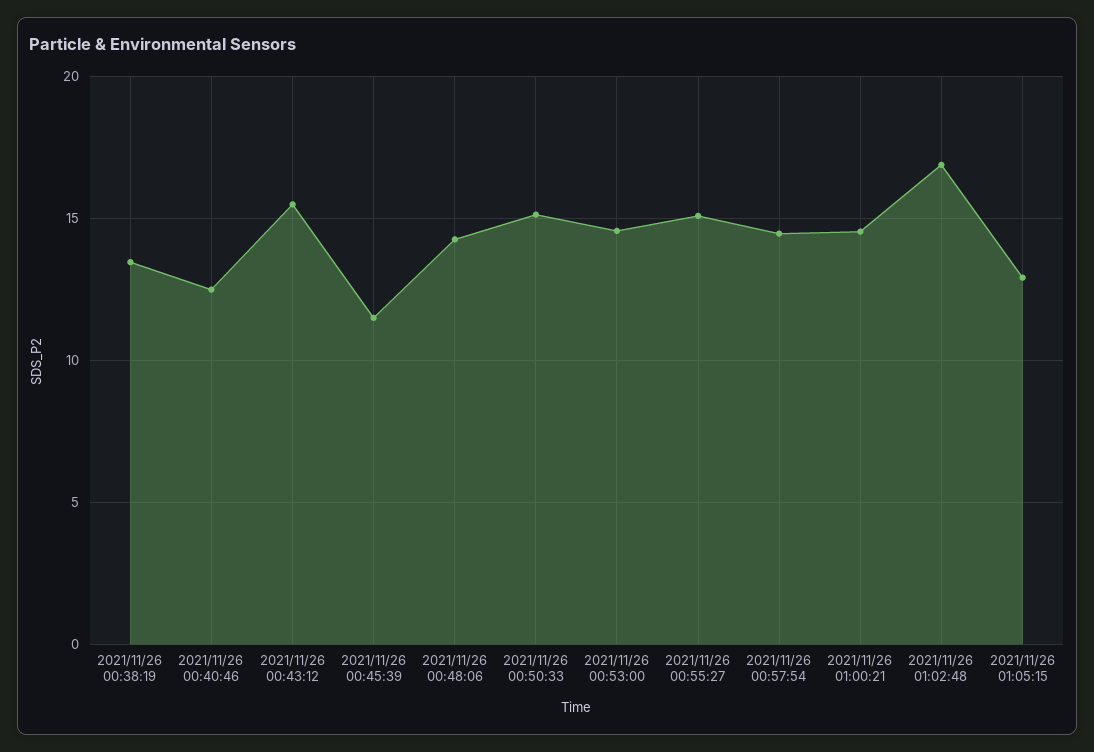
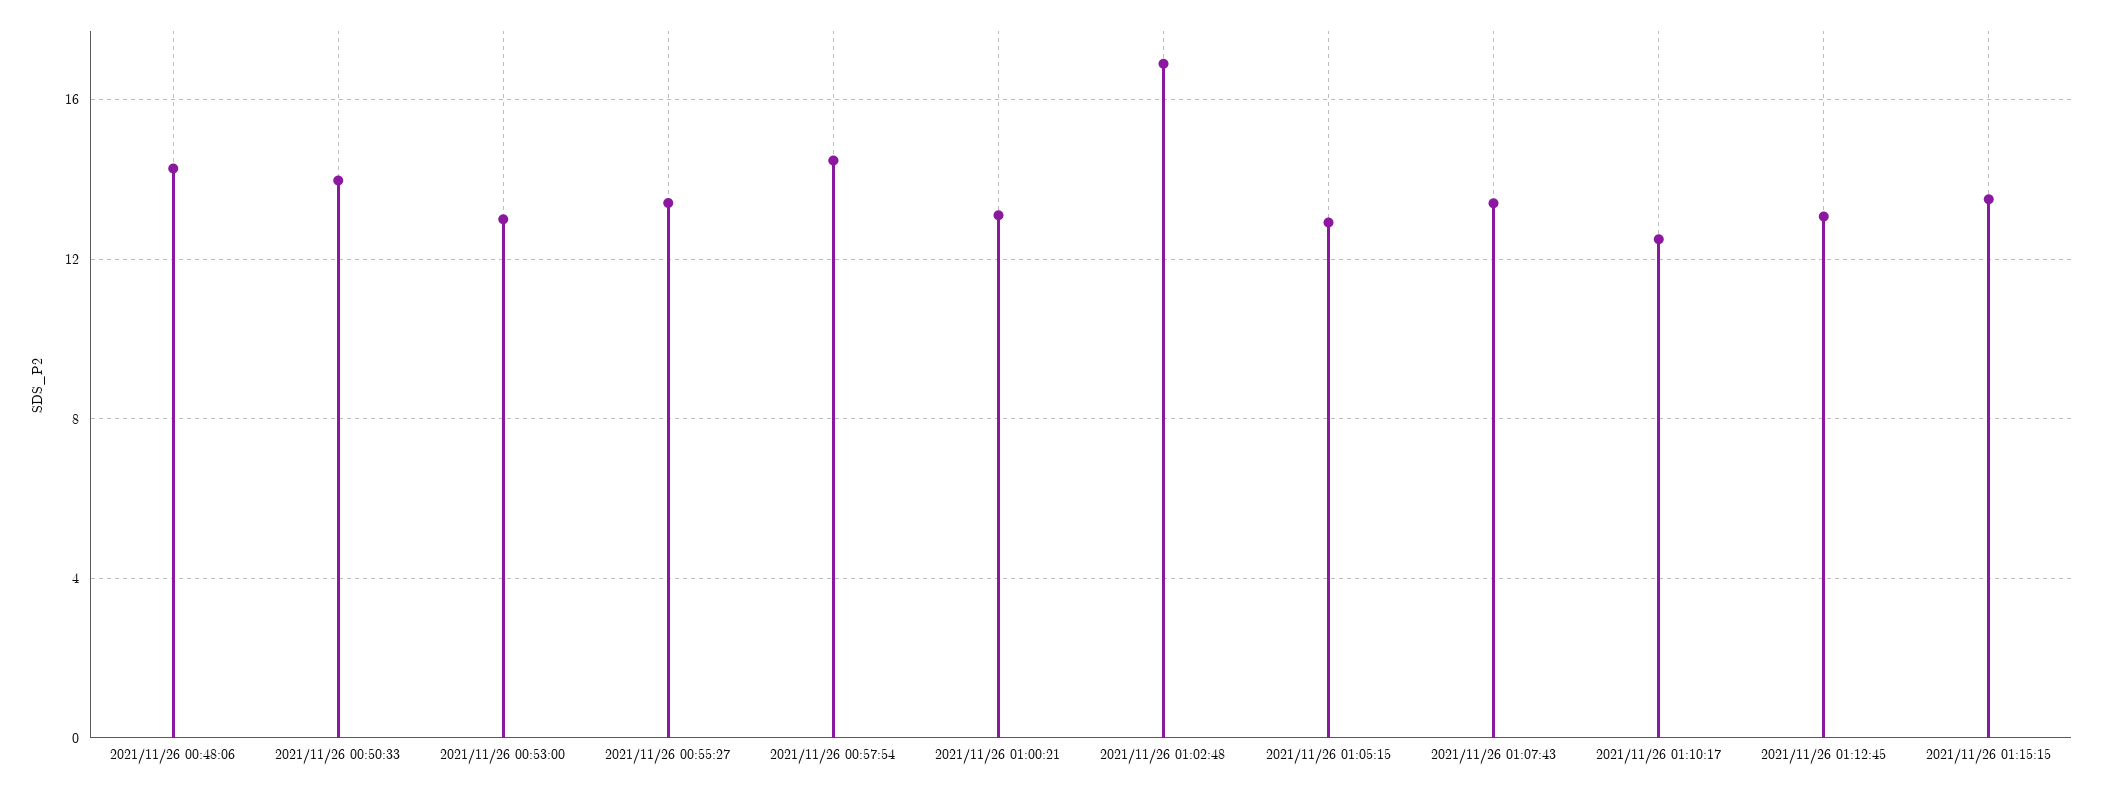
2021/11/26 00:38:19: 13.5 -> none
2021/11/26 00:40:46: 12.5 -> none
2021/11/26 00:43:12: 15.5 -> none
2021/11/26 00:45:39: 11.5 -> none
2021/11/26 00:50:33: 15 -> 14
2021/11/26 00:53:00: 14.5 -> 13
2021/11/26 00:55:27: 15 -> 13.5
2021/11/26 01:00:21: 14.5 -> 13
2021/11/26 01:07:43: none -> 13.5
2021/11/26 01:10:17: none -> 12.5
2021/11/26 01:12:45: none -> 13
2021/11/26 01:15:15: none -> 13.5

